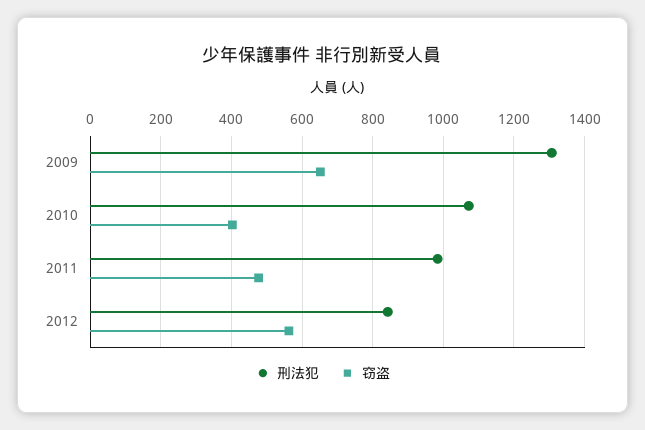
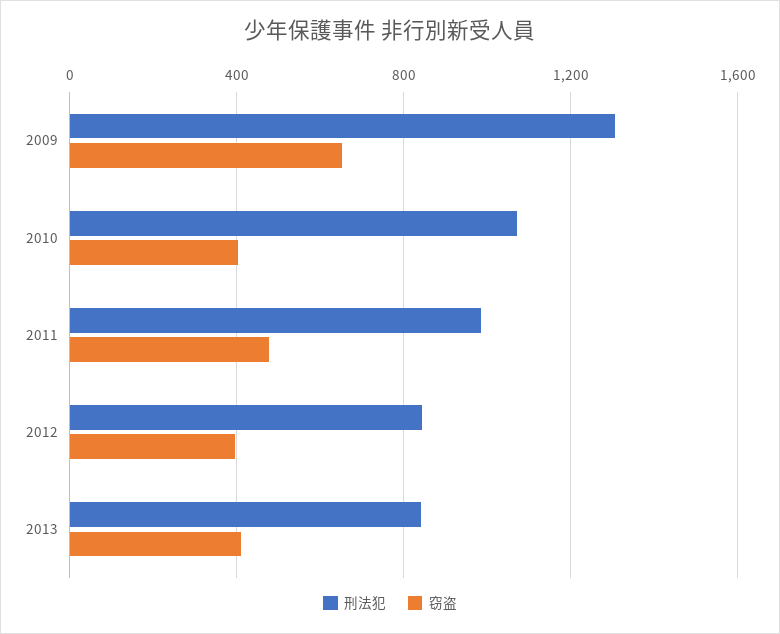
窃盗, 2012: 560 -> 400
刑法犯, 2013: none -> 850
窃盗, 2013: none -> 400

